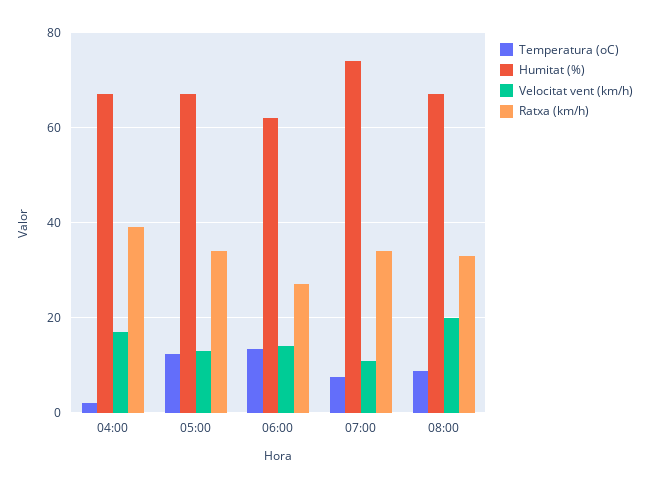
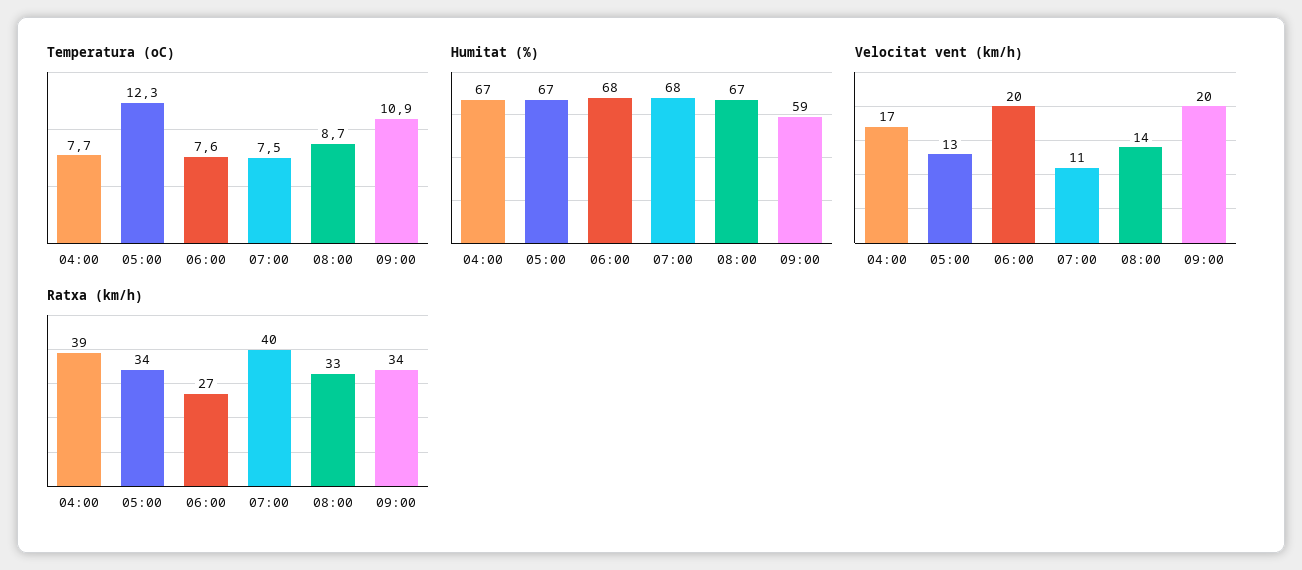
Temperatura (oC), 04:00: 2 -> 7.7
Temperatura (oC), 06:00: 14 -> 7.6
Humitat (%), 06:00: 62 -> 68
Velocitat vent (km/h), 06:00: 14 -> 20
Humitat (%), 07:00: 74 -> 68
Ratxa (km/h), 07:00: 34 -> 40
Velocitat vent (km/h), 08:00: 20 -> 14
Temperatura (oC), 09:00: none -> 10.9
Humitat (%), 09:00: none -> 59
Velocitat vent (km/h), 09:00: none -> 20
Ratxa (km/h), 09:00: none -> 34

